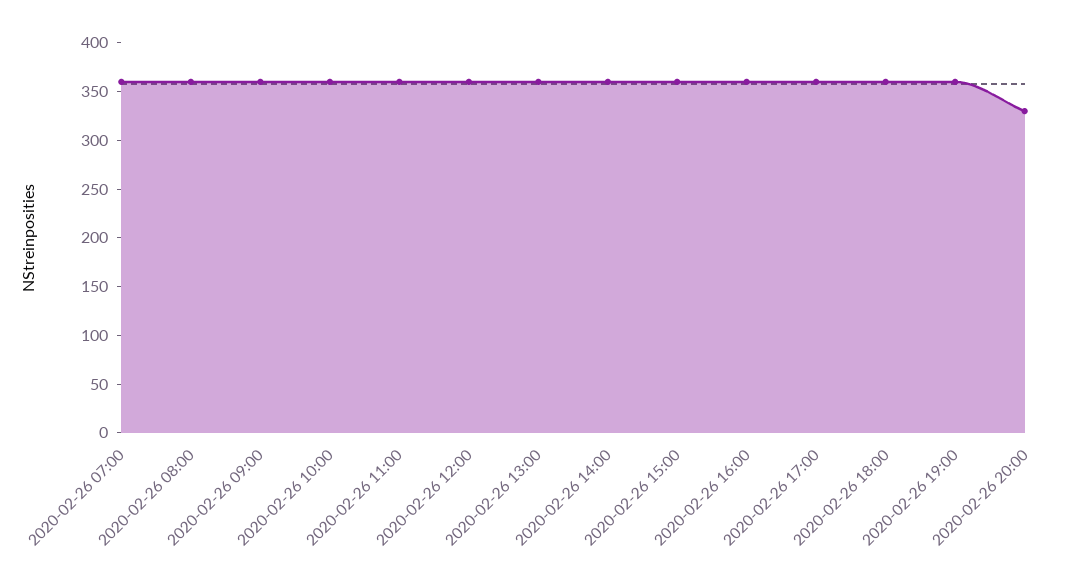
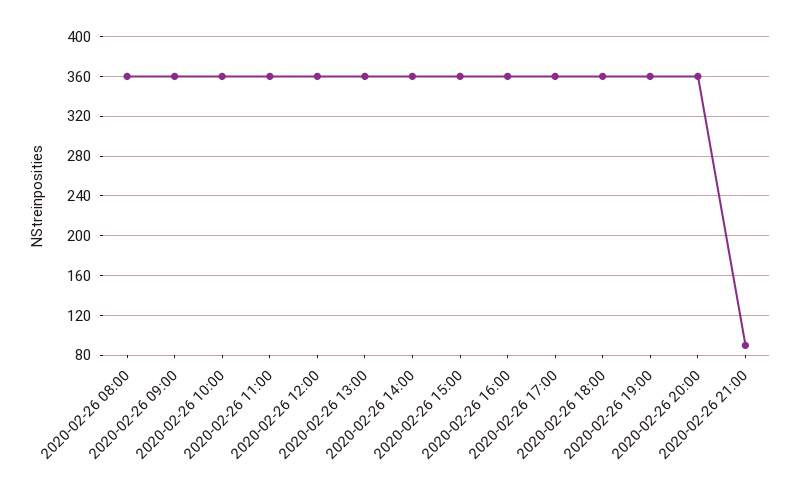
2020-02-26 07:00: 360 -> none
2020-02-26 20:00: 330 -> 360
2020-02-26 21:00: none -> 90

